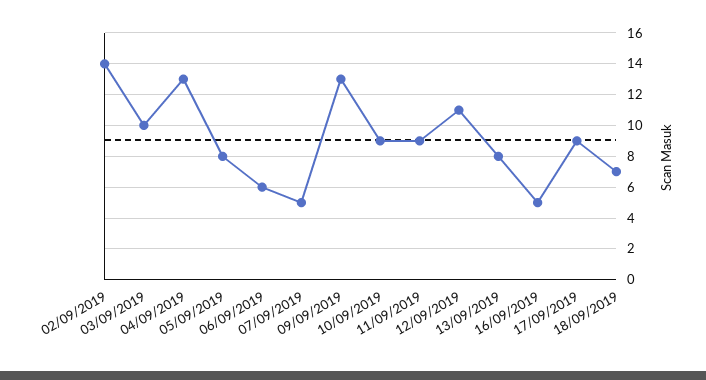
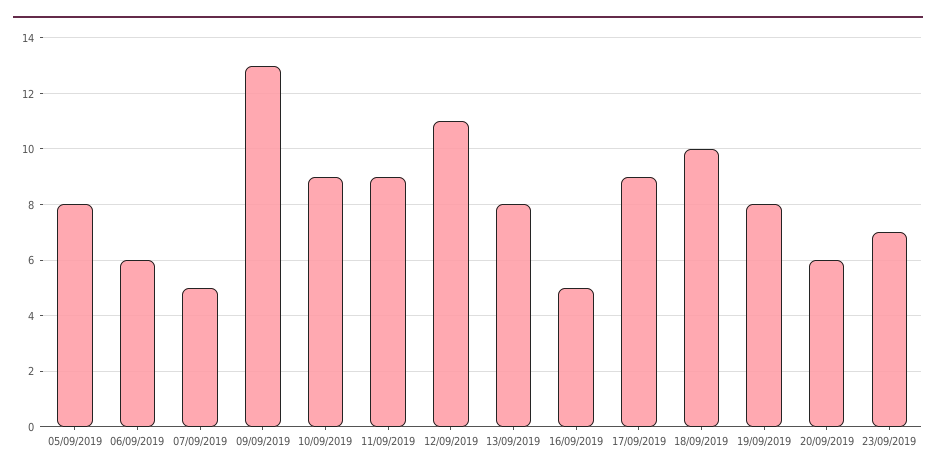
02/09/2019: 14 -> none
03/09/2019: 10 -> none
04/09/2019: 13 -> none
18/09/2019: 7 -> 10
19/09/2019: none -> 8
20/09/2019: none -> 6
23/09/2019: none -> 7

